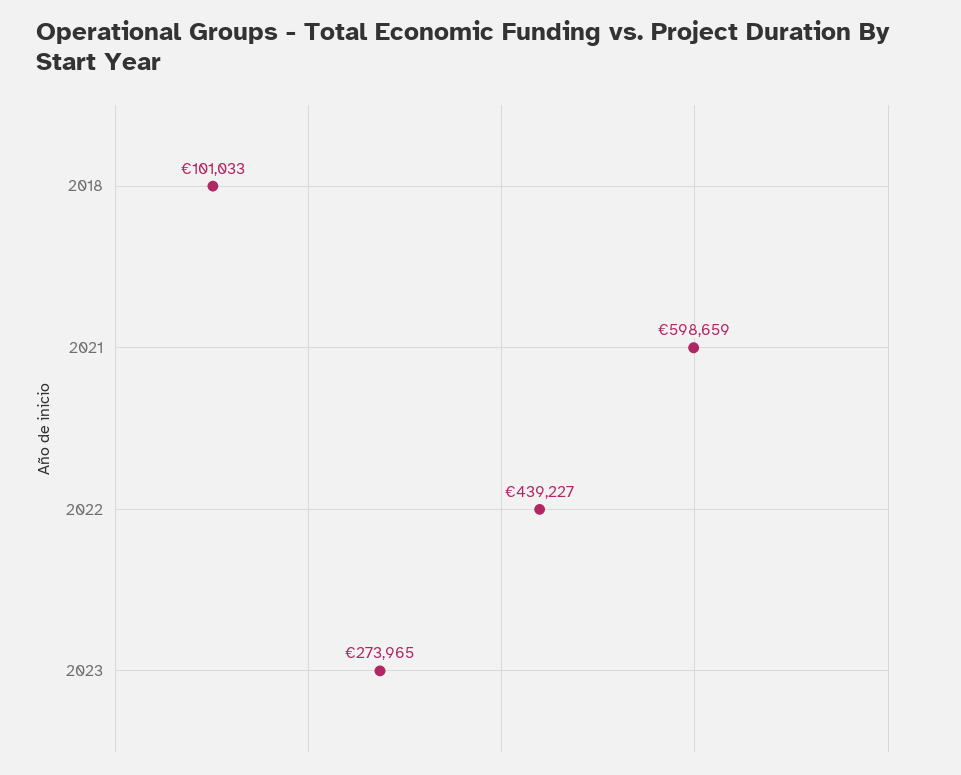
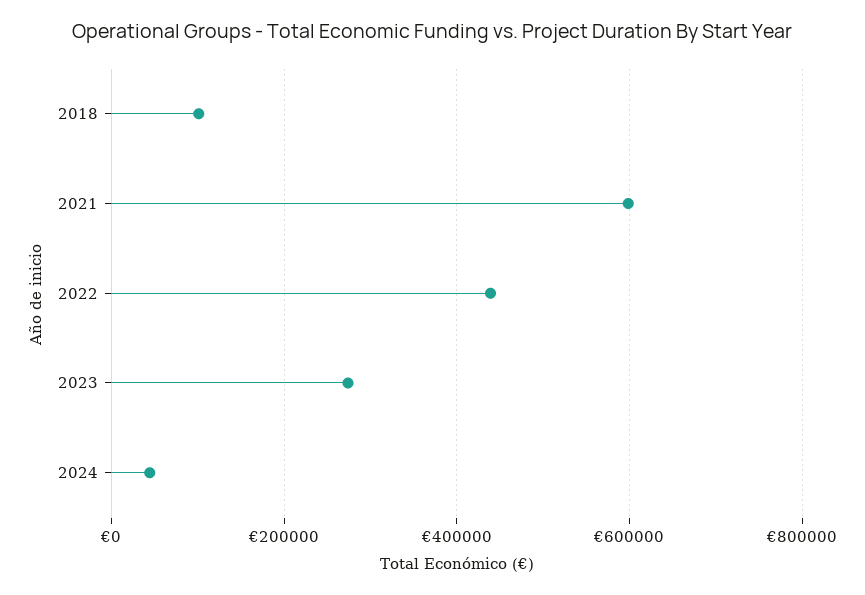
2024: none -> 40000

